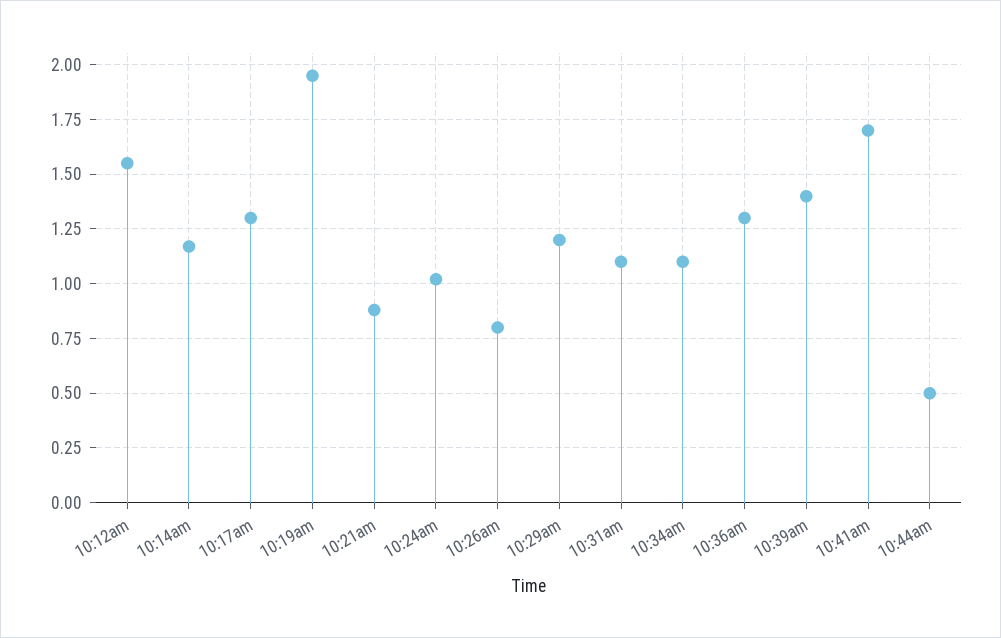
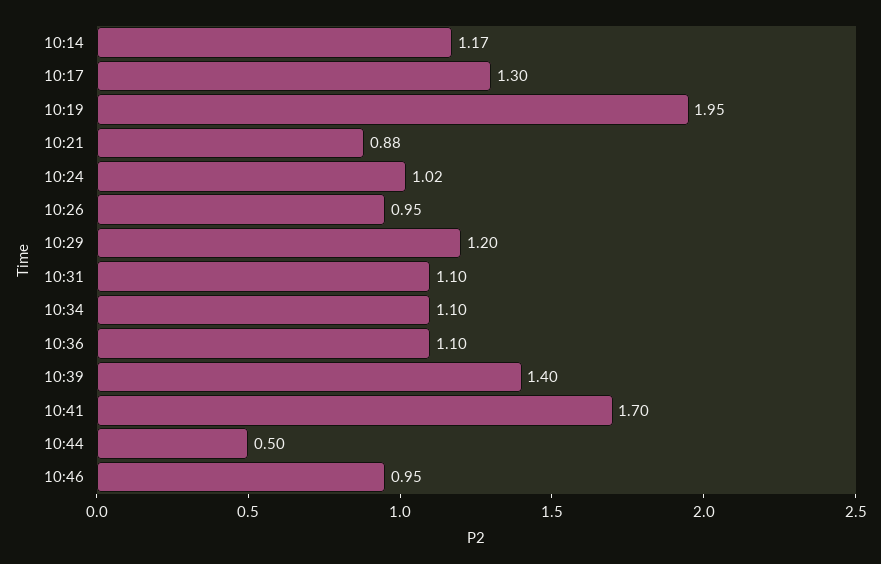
10:12am: 1.55 -> none
10:26am: 0.8 -> 0.95
10:36am: 1.3 -> 1.1
10:46: none -> 0.95

